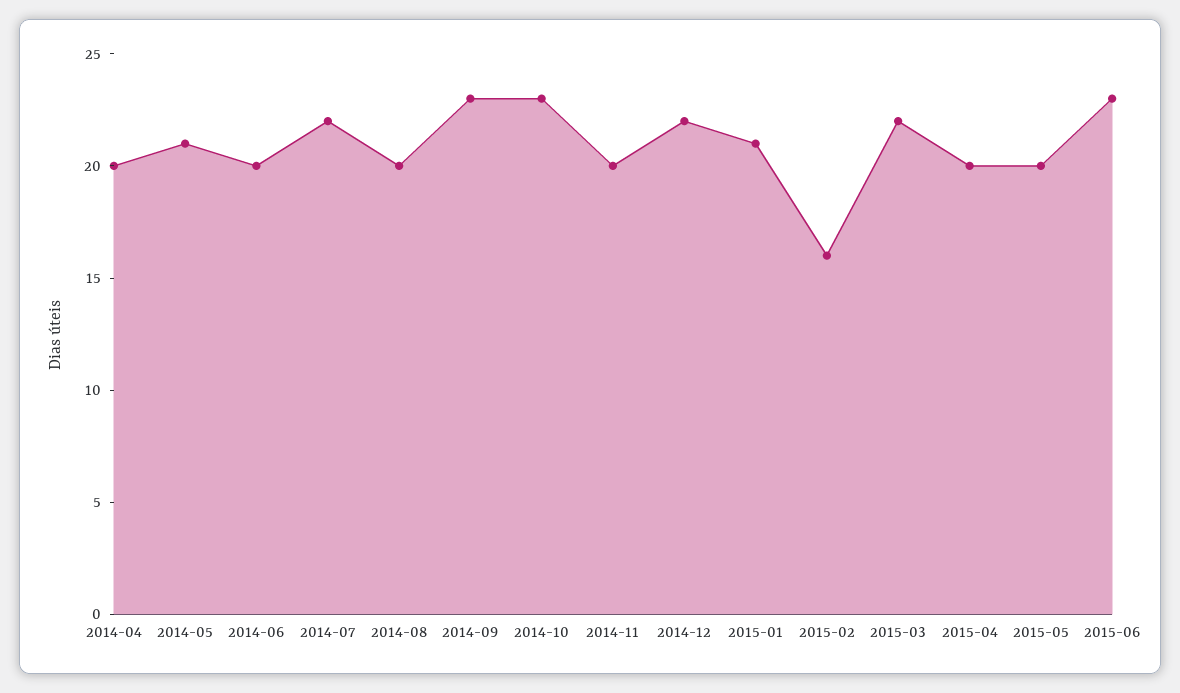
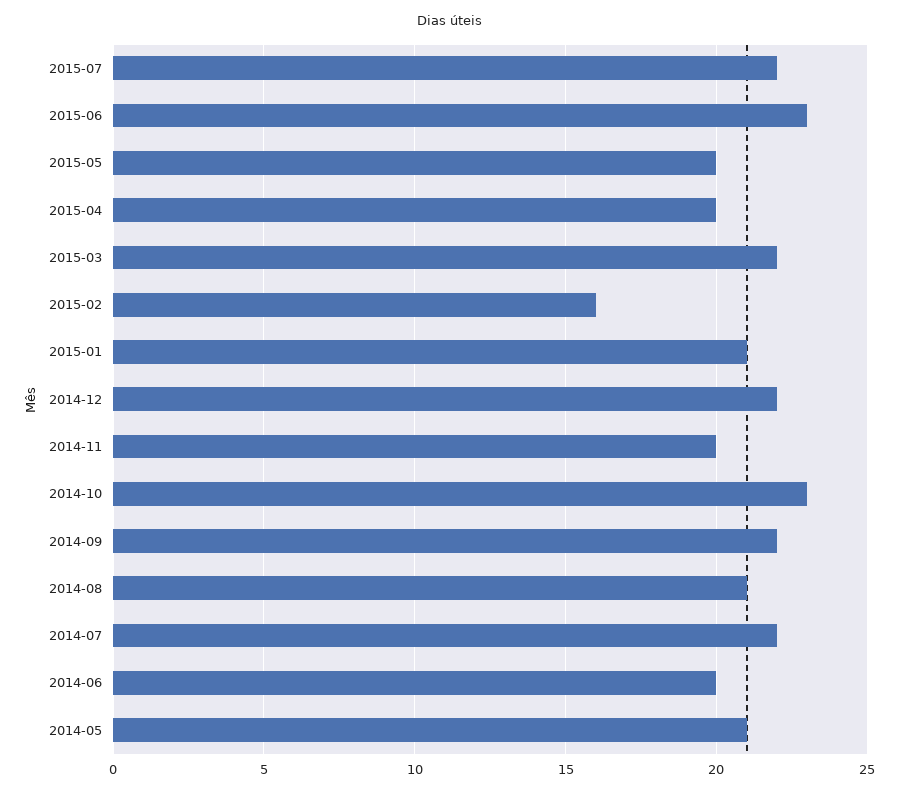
2014-04: 20 -> none
2014-08: 20 -> 21
2014-09: 23 -> 22
2015-07: none -> 22

